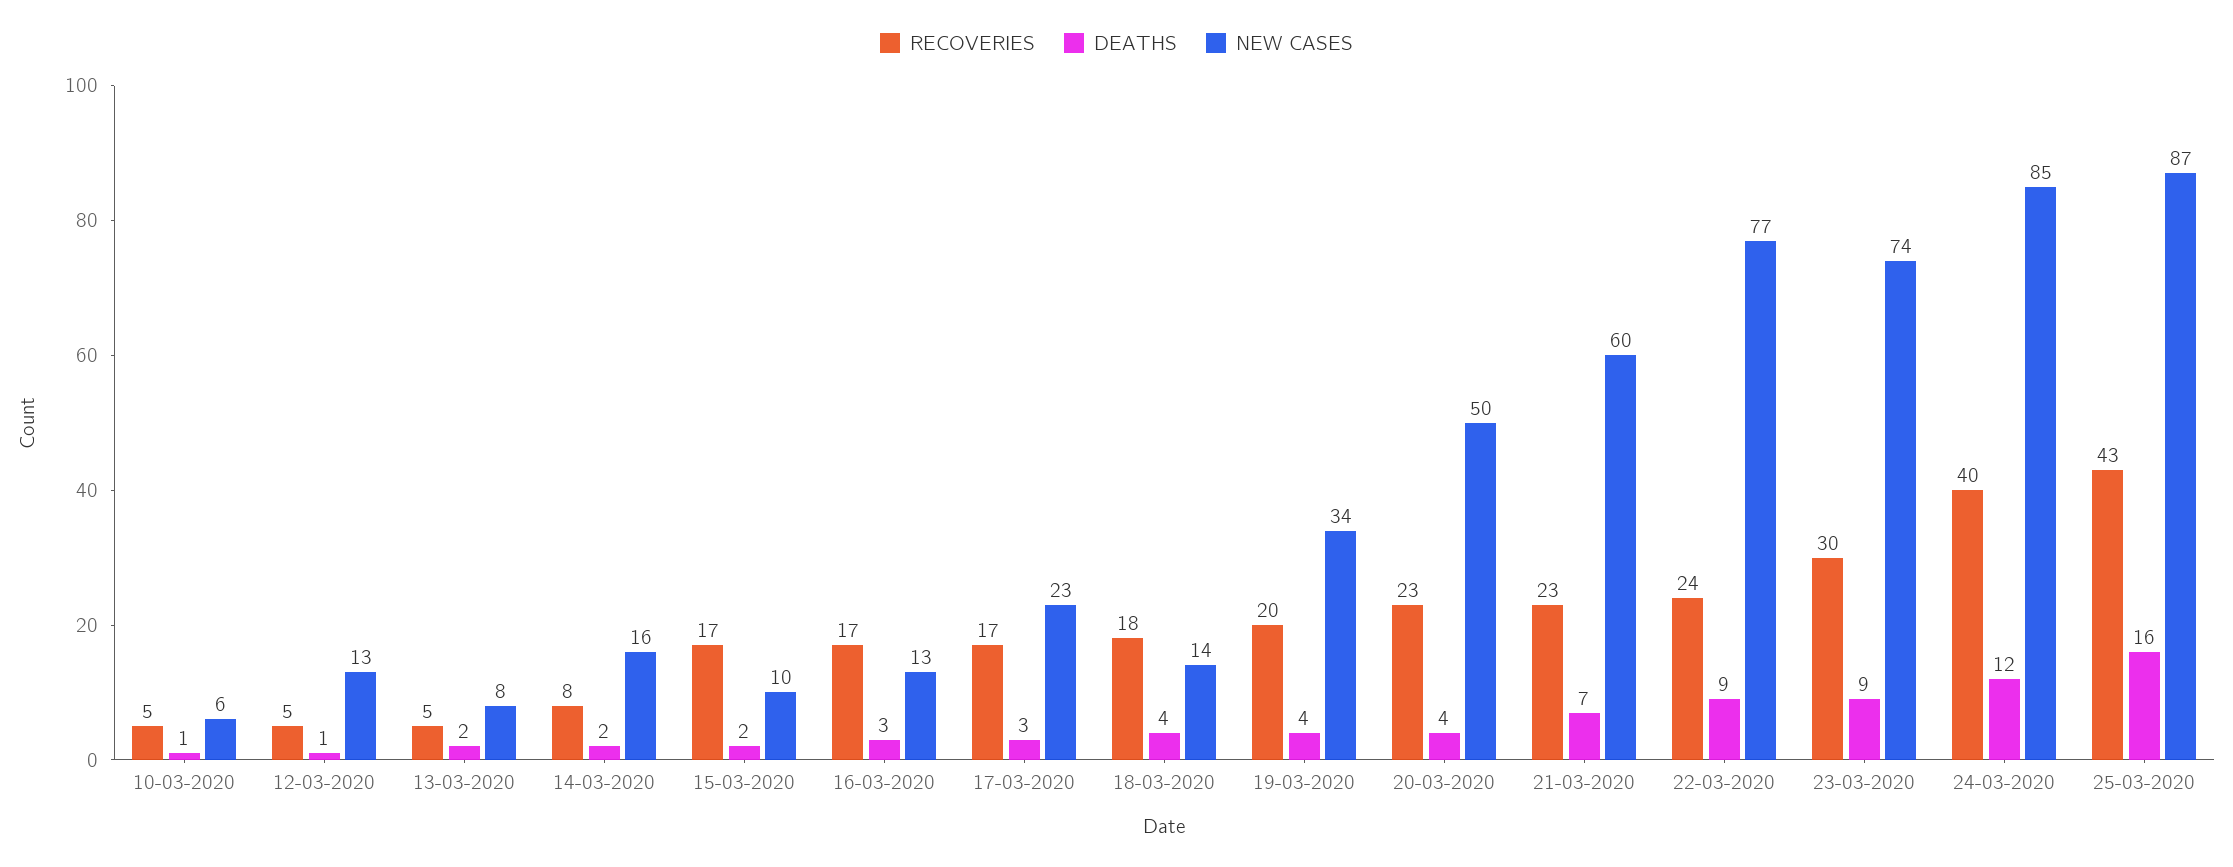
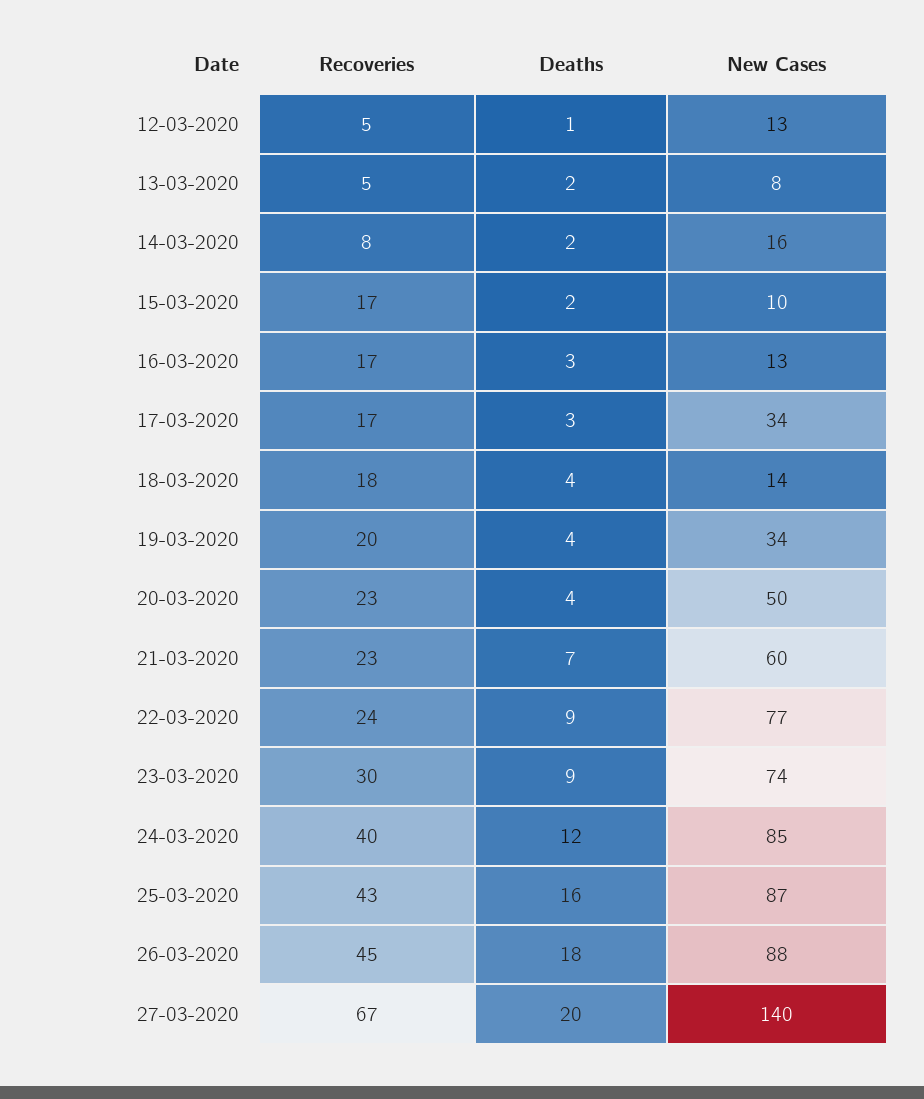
RECOVERIES, 10-03-2020: 5 -> none
DEATHS, 10-03-2020: 1 -> none
NEW CASES, 10-03-2020: 6 -> none
NEW CASES, 17-03-2020: 23 -> 34
RECOVERIES, 26-03-2020: none -> 45
DEATHS, 26-03-2020: none -> 18
NEW CASES, 26-03-2020: none -> 88
RECOVERIES, 27-03-2020: none -> 67
DEATHS, 27-03-2020: none -> 20
NEW CASES, 27-03-2020: none -> 140

